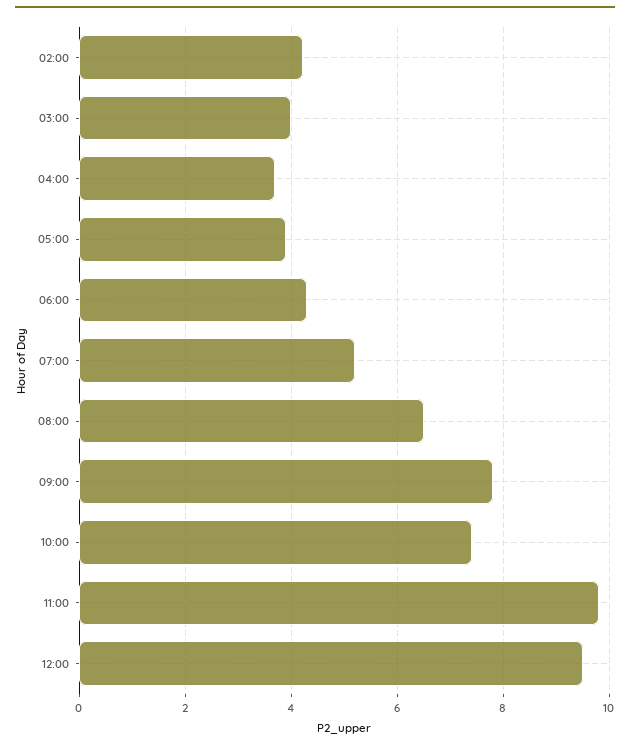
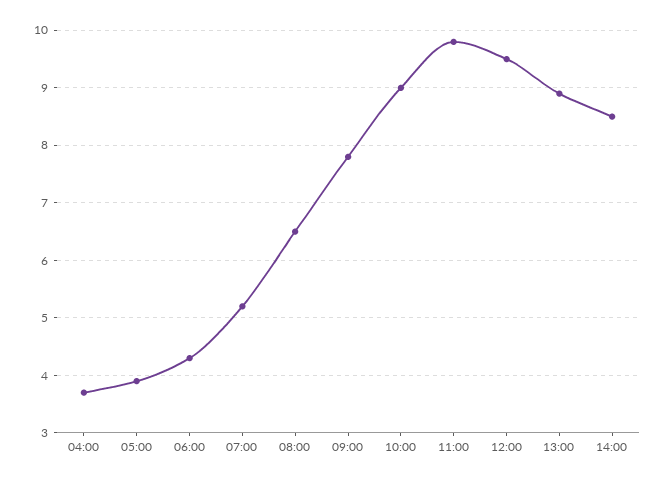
02:00: 4.2 -> none
03:00: 4 -> none
10:00: 7.4 -> 9
13:00: none -> 9
14:00: none -> 8.5

